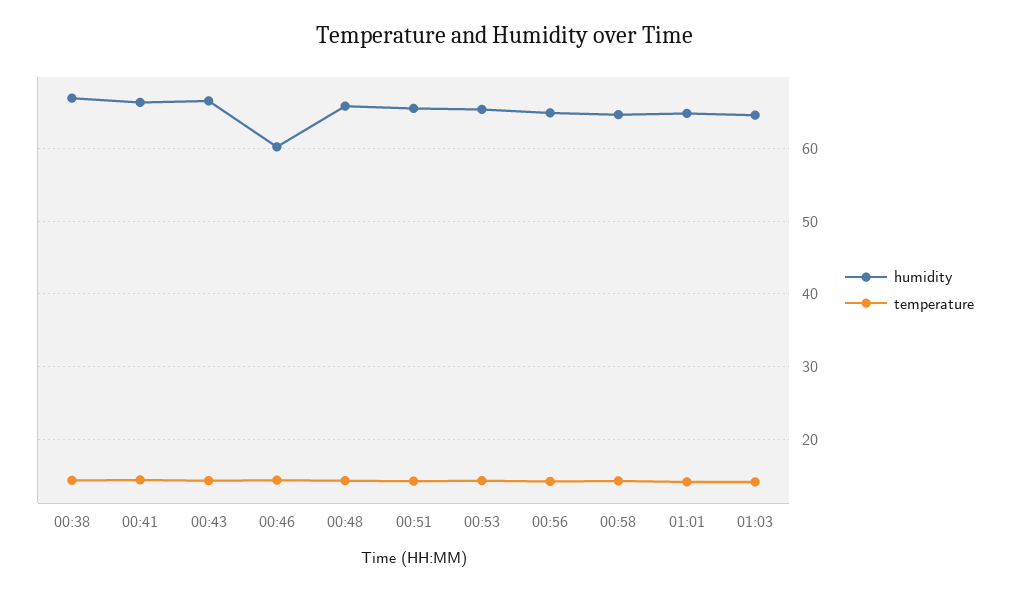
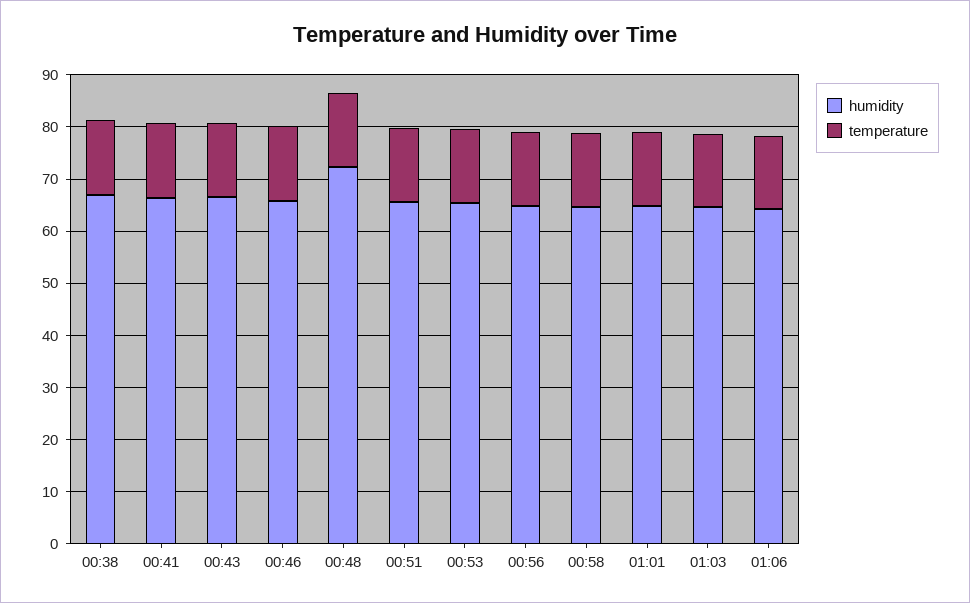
humidity, 00:46: 60 -> 66
humidity, 00:48: 66 -> 72
humidity, 01:06: none -> 64
temperature, 01:06: none -> 14

